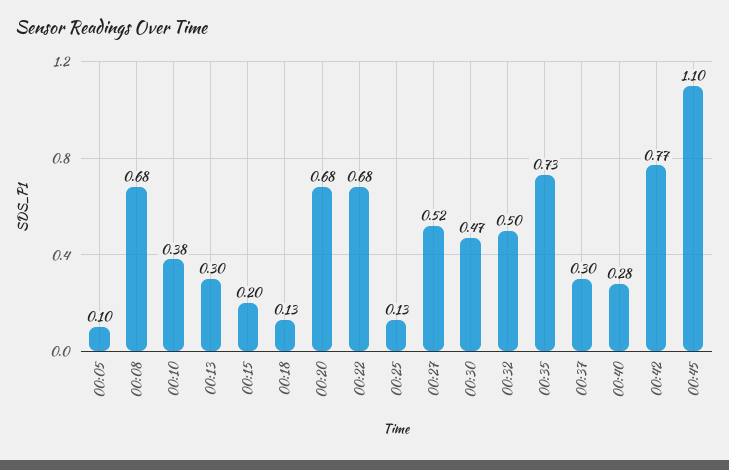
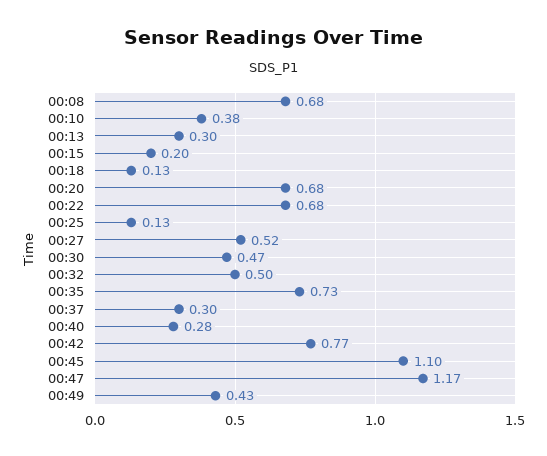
00:05: 0.1 -> none
00:47: none -> 1.17
00:49: none -> 0.43

